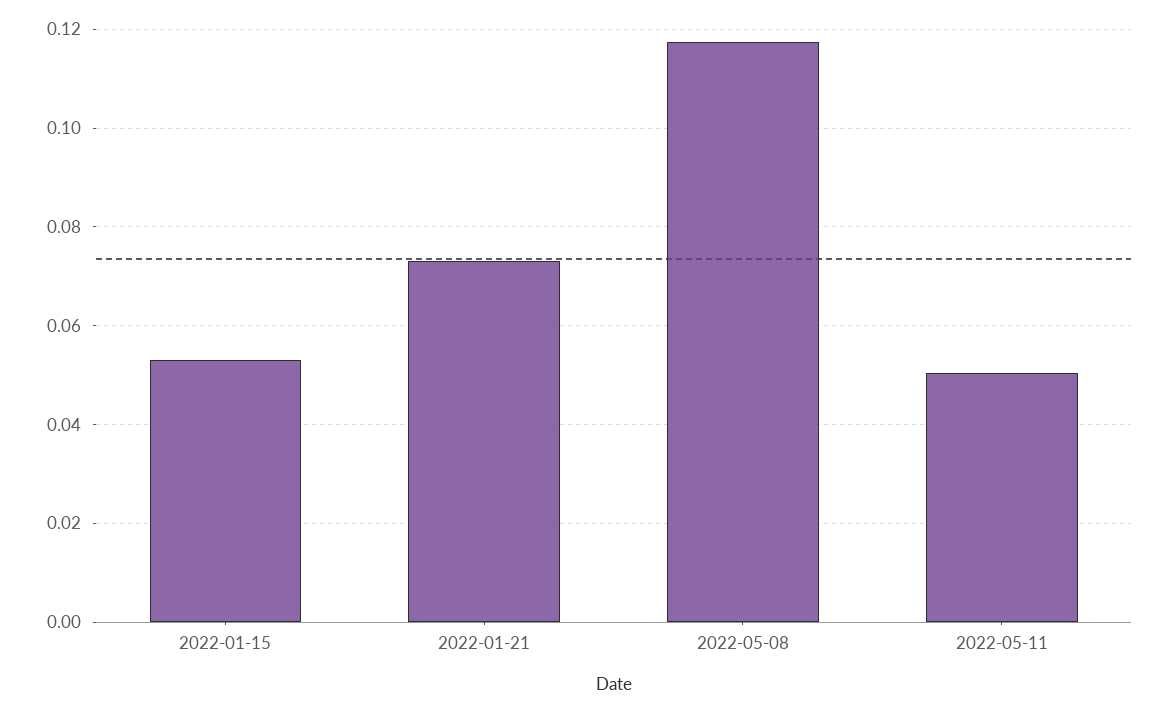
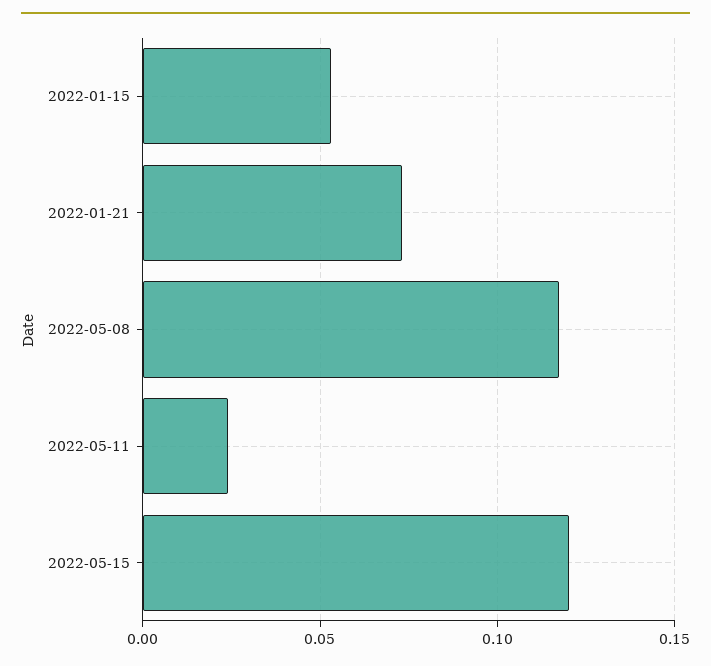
2022-05-11: 0.05 -> 0.025
2022-05-15: none -> 0.12

